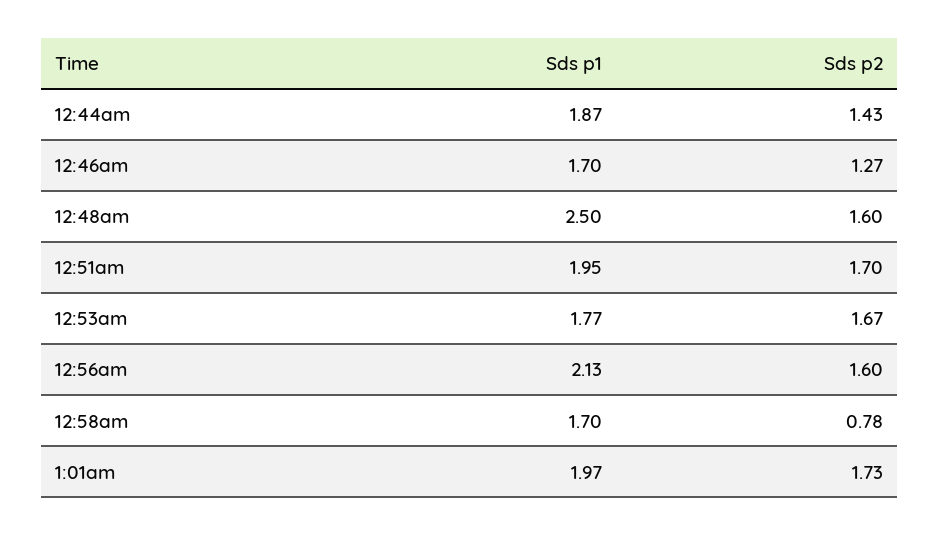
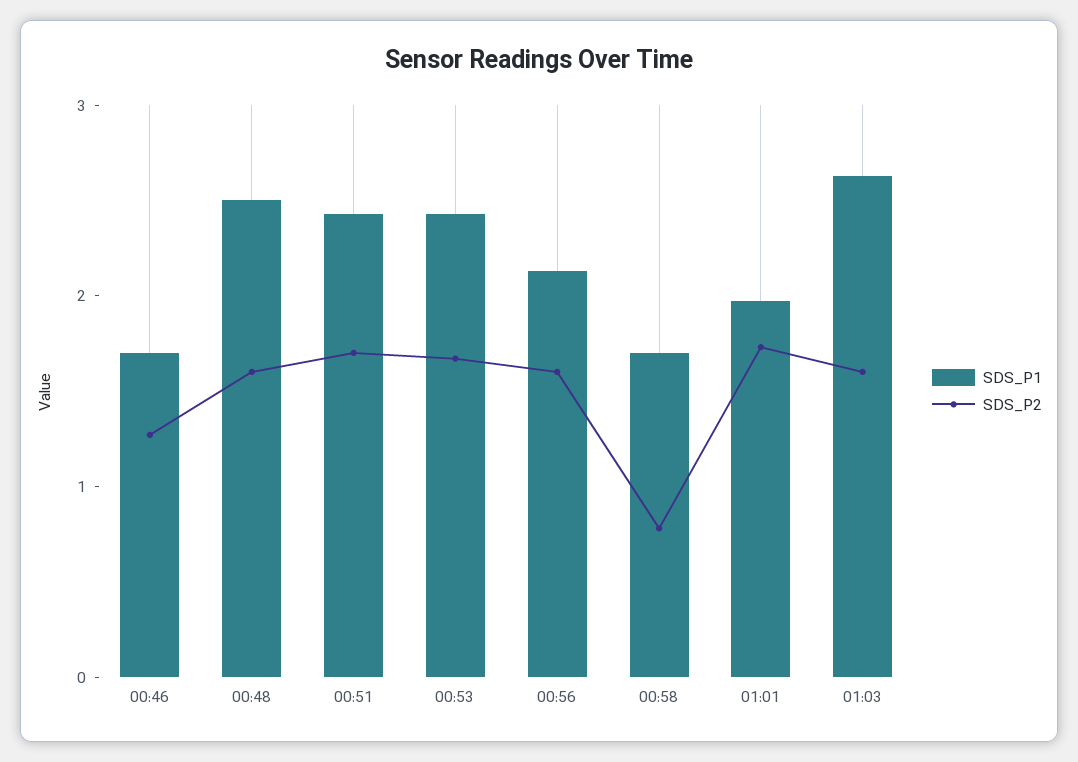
Sds p1, 12:44am: 1.87 -> none
Sds p2, 12:44am: 1.43 -> none
Sds p1, 12:51am: 1.95 -> 2.4
Sds p1, 12:53am: 1.77 -> 2.4
Sds p1, 01:03: none -> 2.6
Sds p2, 01:03: none -> 1.6

